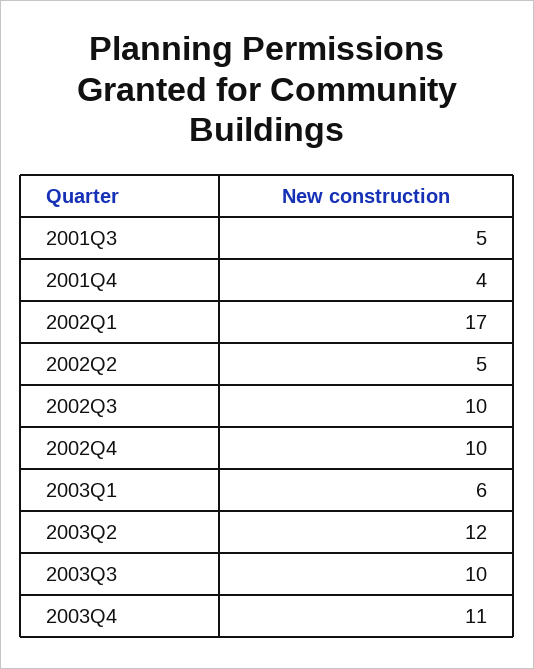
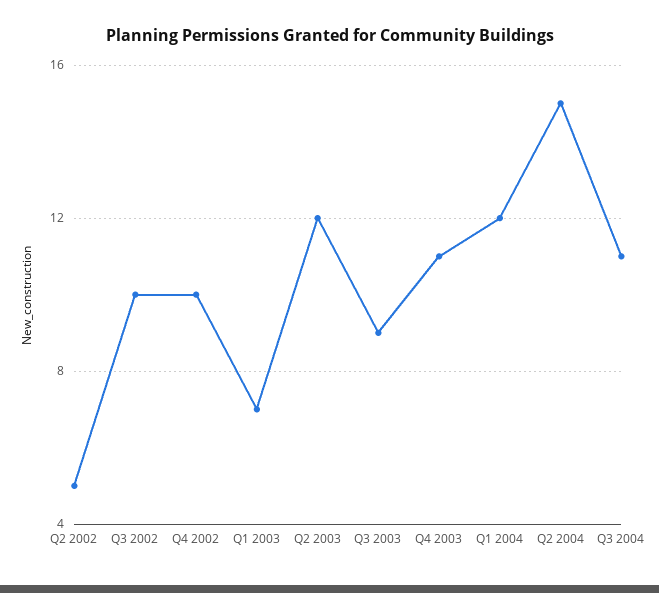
2001Q3: 5 -> none
2001Q4: 4 -> none
2002Q1: 17 -> none
2003Q1: 6 -> 7
2003Q3: 10 -> 9
Q1 2004: none -> 12
Q2 2004: none -> 15
Q3 2004: none -> 11

